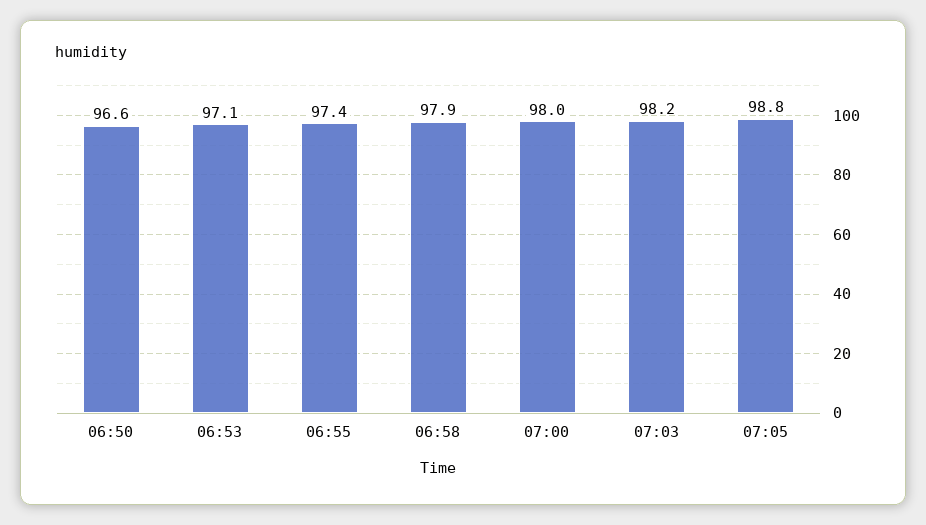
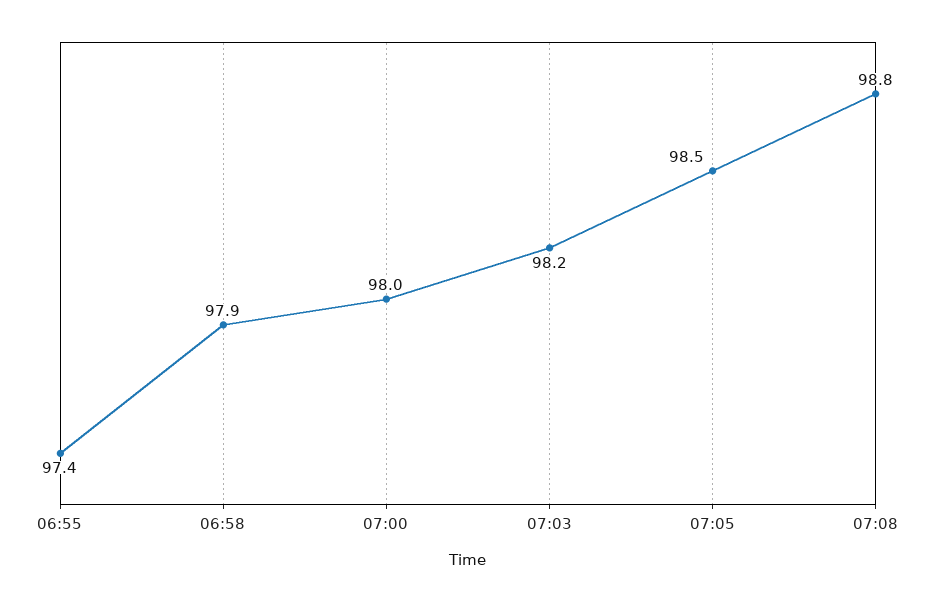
06:50: 96.6 -> none
06:53: 97.1 -> none
07:05: 98.8 -> 98.5
07:08: none -> 98.8

